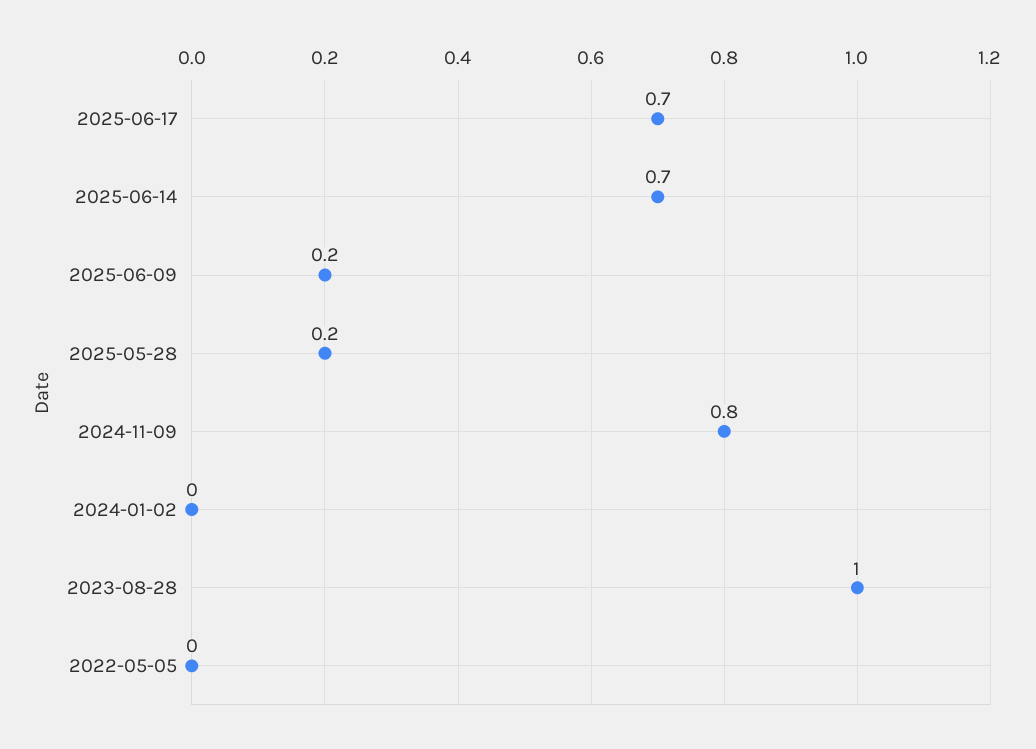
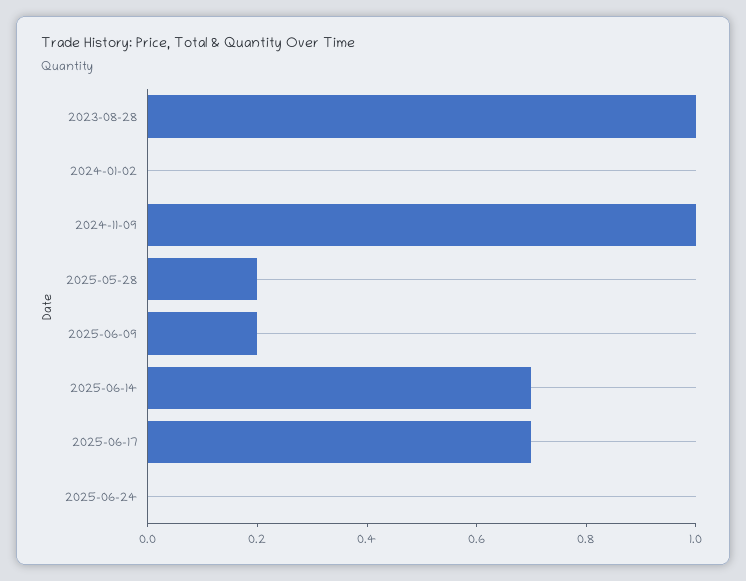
2024-11-09: 0.8 -> 1
2022-05-05: 0 -> none
2025-06-24: none -> 0

